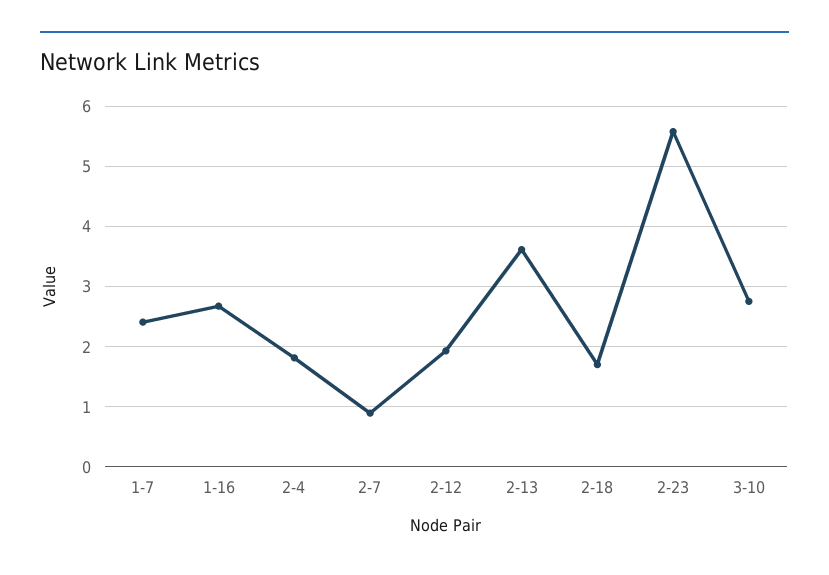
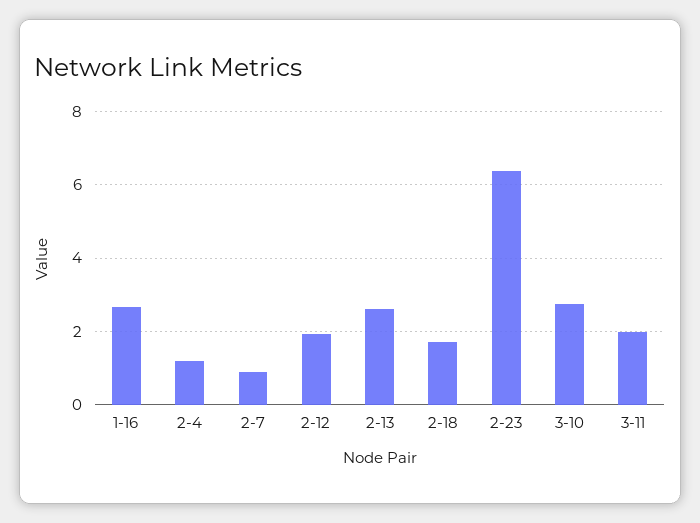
1-7: 2.4 -> none
2-4: 1.8 -> 1.2
2-13: 3.6 -> 2.6
2-23: 5.6 -> 6.4
3-11: none -> 2

